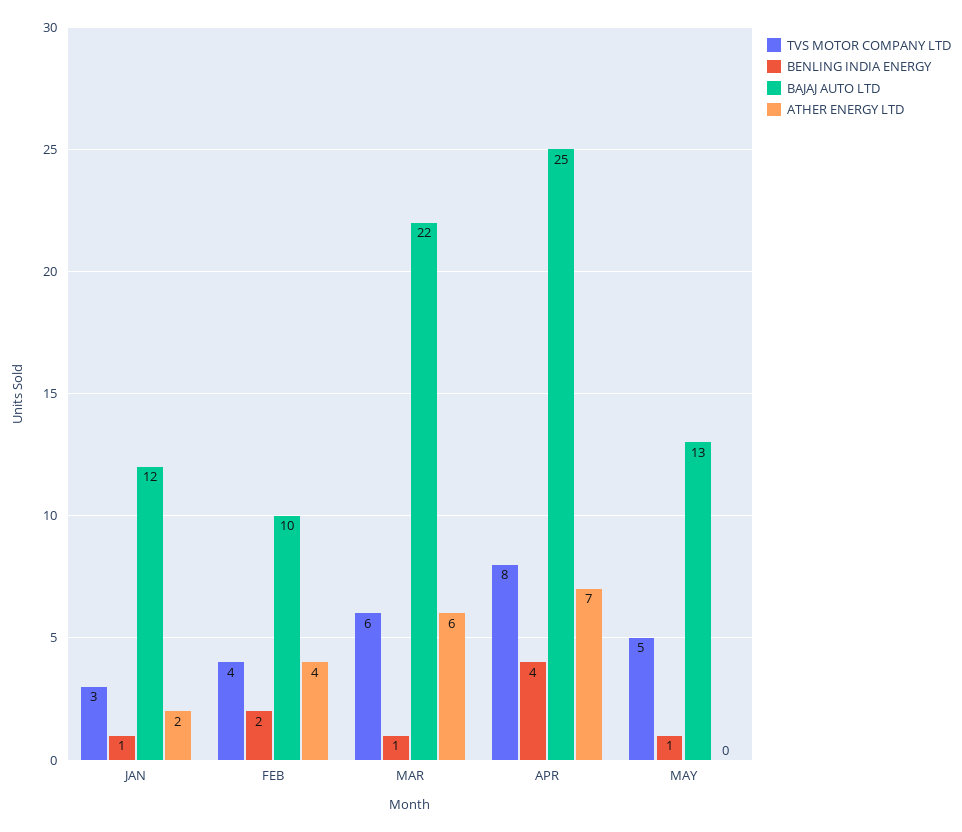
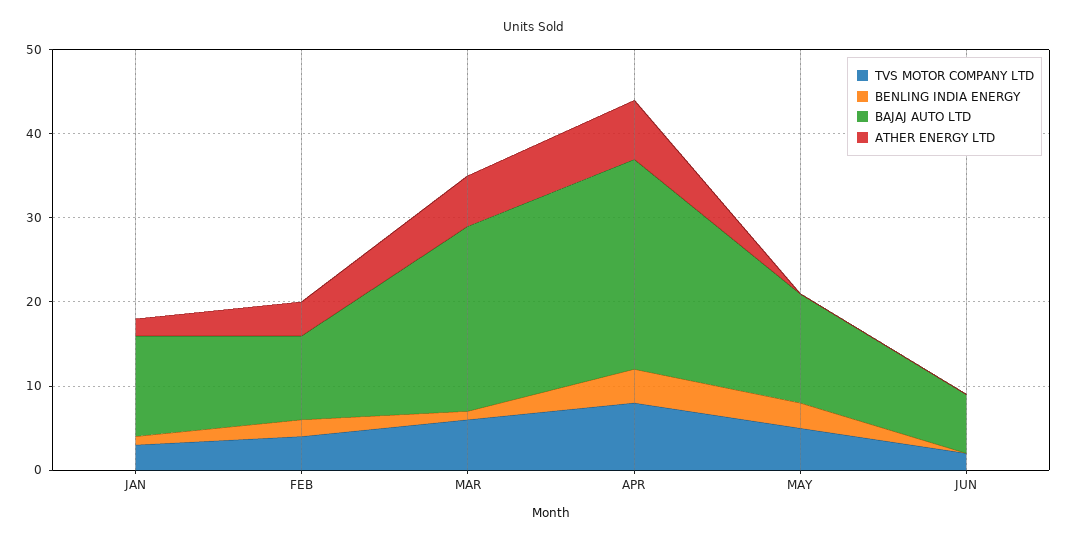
BENLING INDIA ENERGY, MAY: 1 -> 3
TVS MOTOR COMPANY LTD, JUN: none -> 2
BENLING INDIA ENERGY, JUN: none -> 0
BAJAJ AUTO LTD, JUN: none -> 7
ATHER ENERGY LTD, JUN: none -> 0

